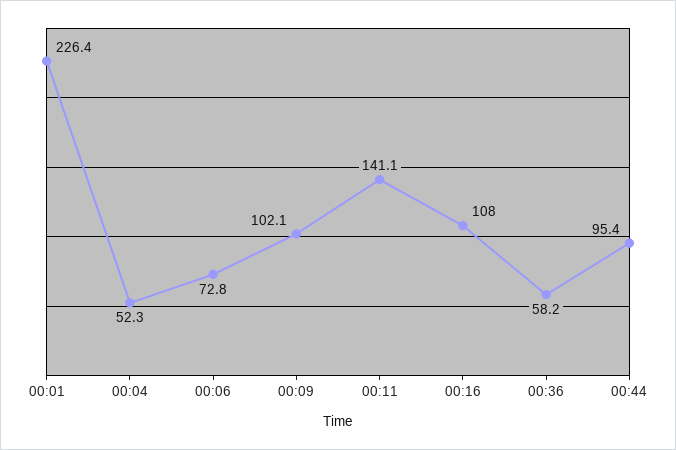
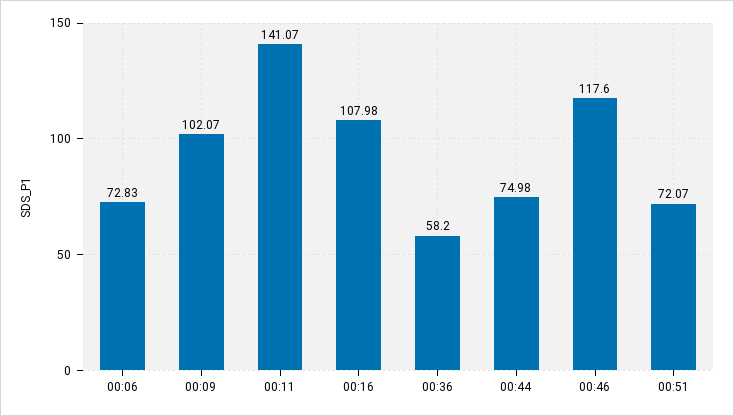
00:01: 226.4 -> none
00:04: 52.3 -> none
00:44: 95.4 -> 74.98
00:46: none -> 117.6
00:51: none -> 72.07

